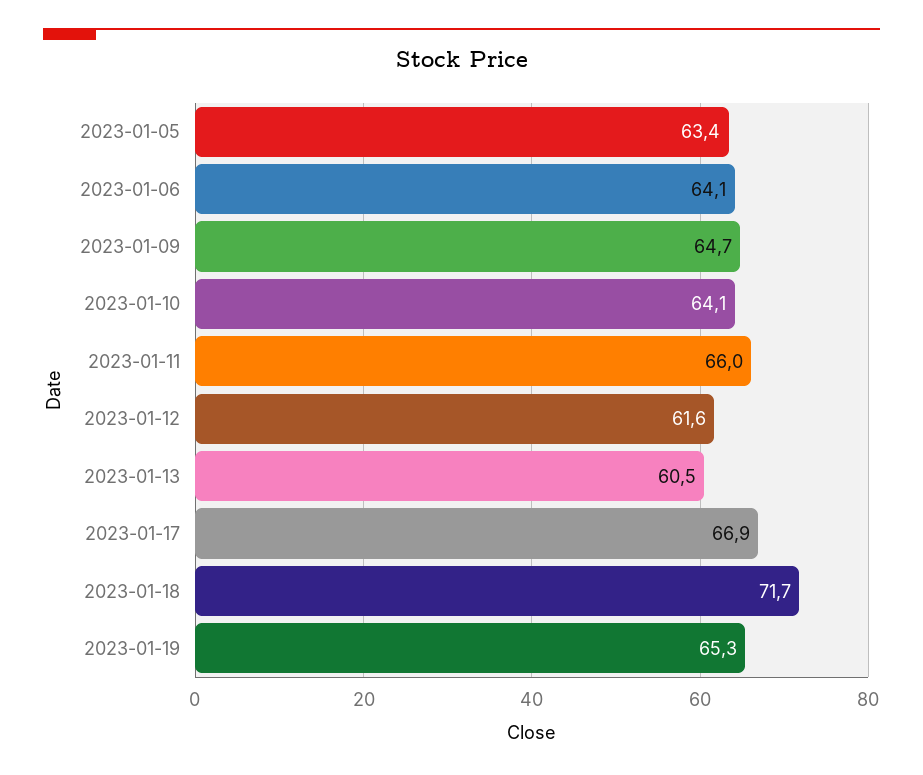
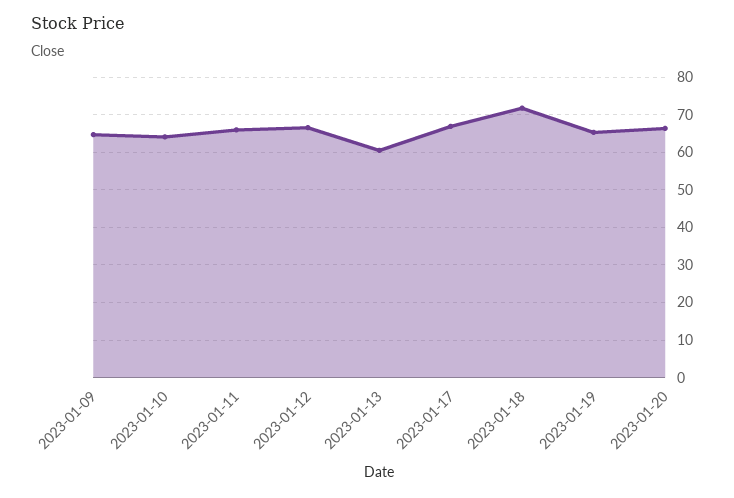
2023-01-05: 63.4 -> none
2023-01-06: 64.1 -> none
2023-01-12: 61.6 -> 66
2023-01-20: none -> 66

